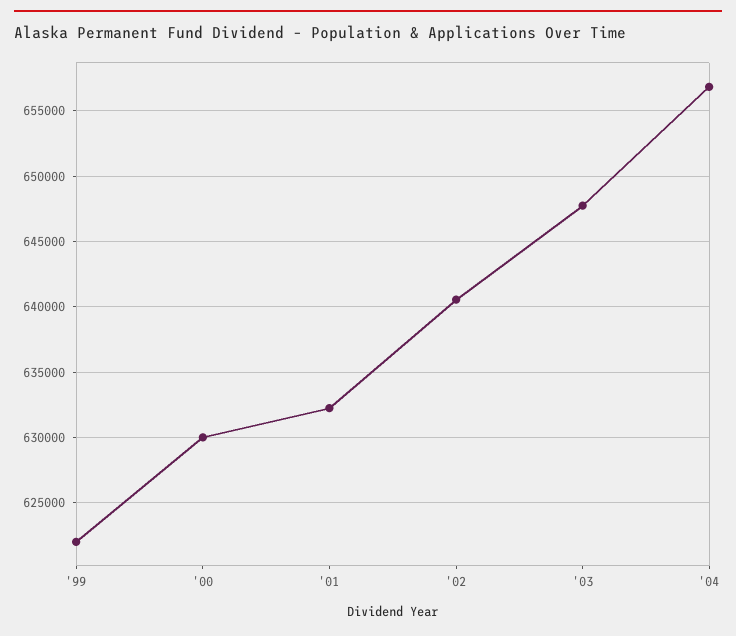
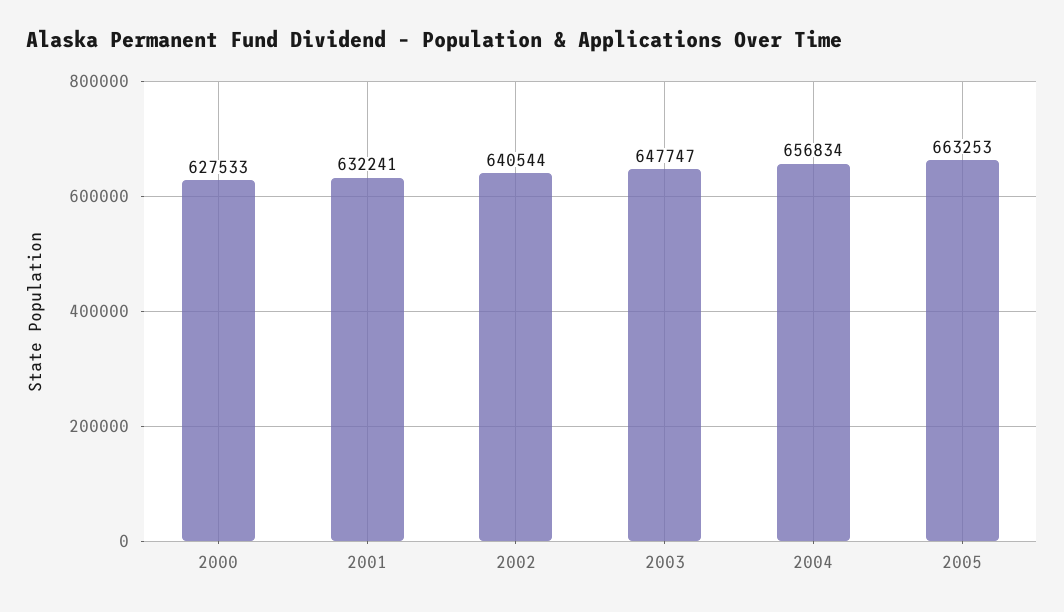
'99: 622000 -> none
'00: 630000 -> 627533
2005: none -> 663253

